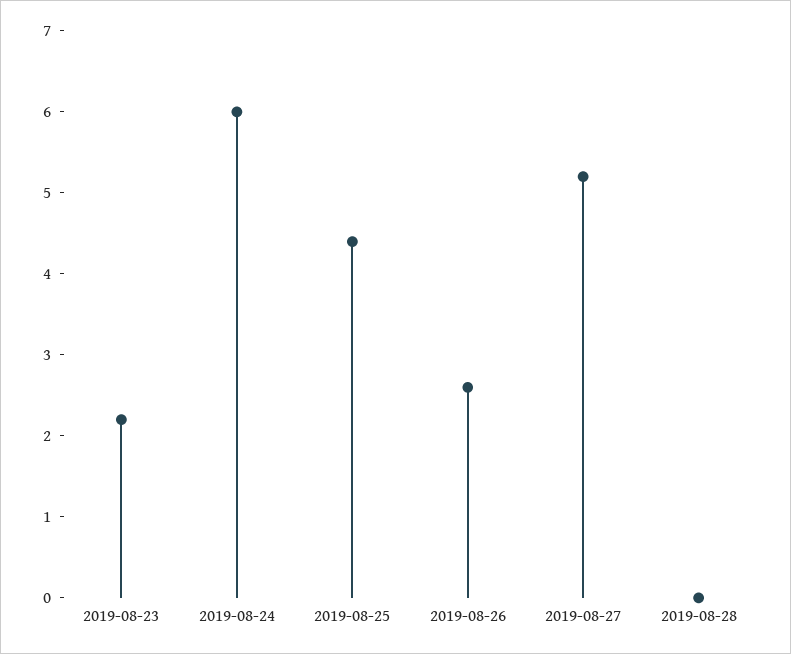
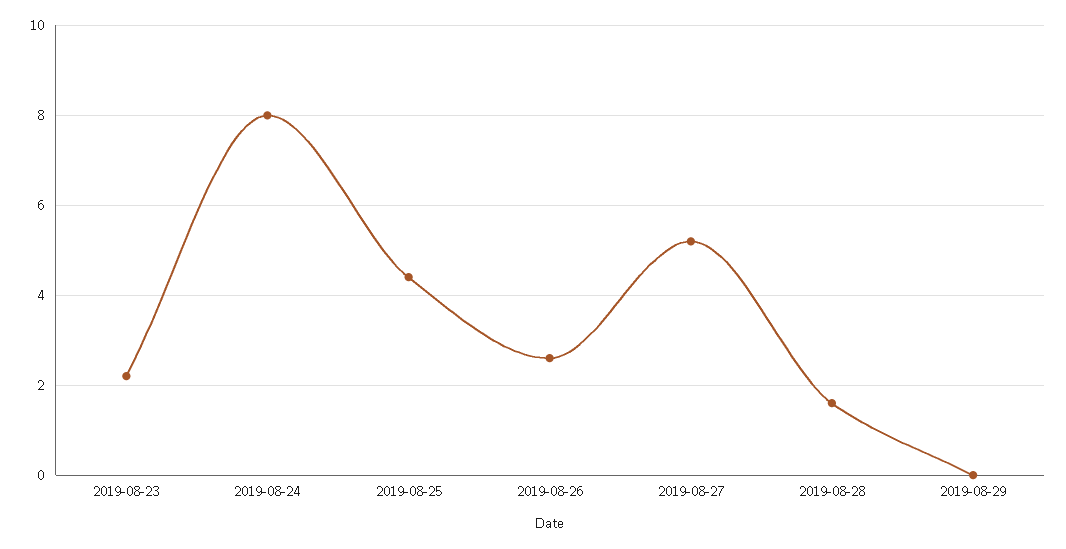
2019-08-24: 6 -> 8
2019-08-28: 0 -> 1.5
2019-08-29: none -> 0

